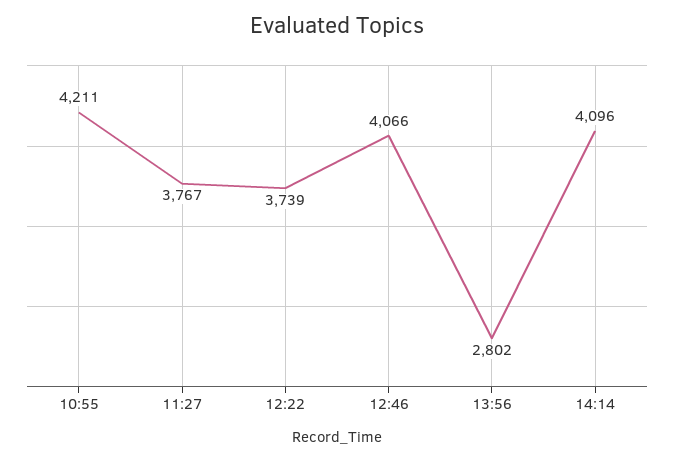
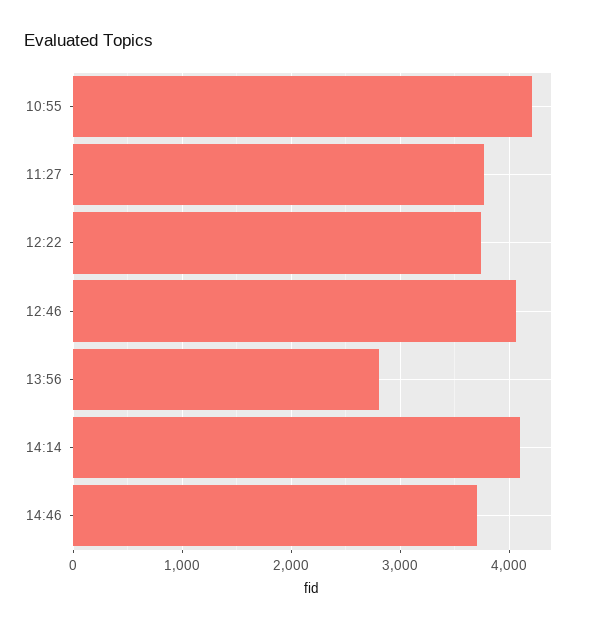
14:46: none -> 3700

